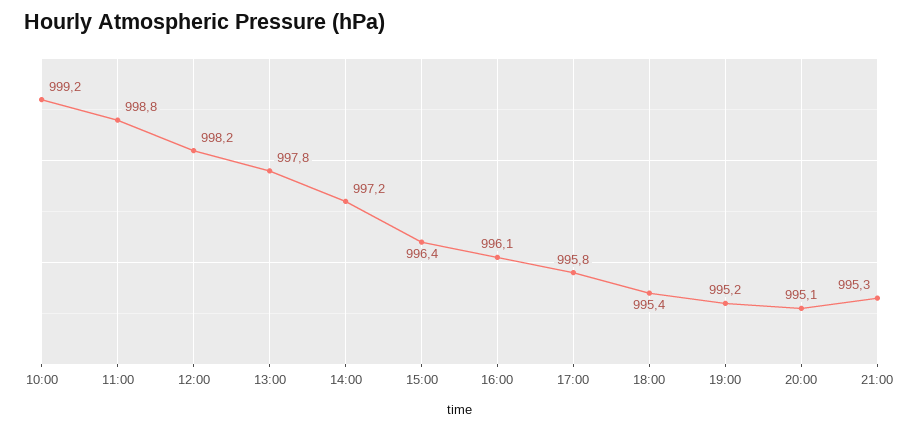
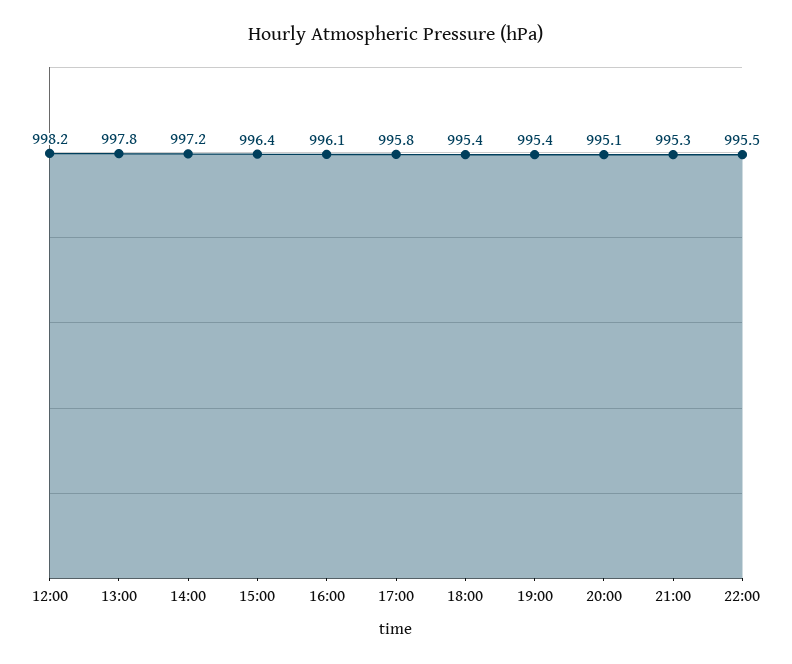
10:00: 999.2 -> none
11:00: 998.8 -> none
19:00: 995.2 -> 995.4
22:00: none -> 995.5

